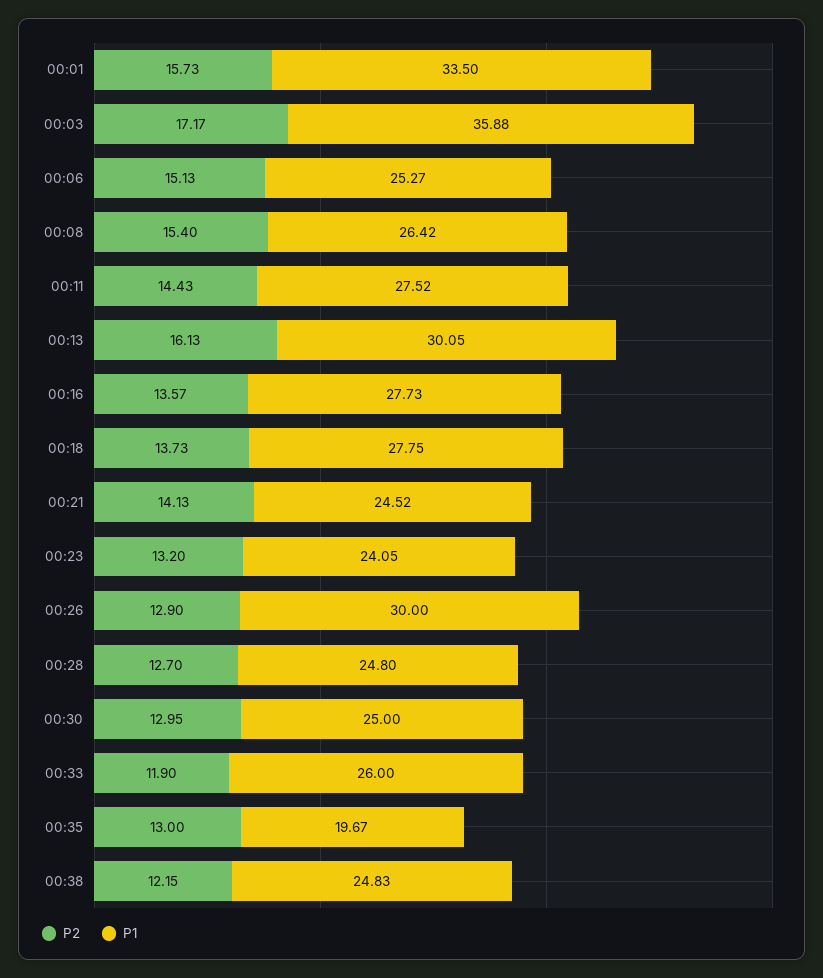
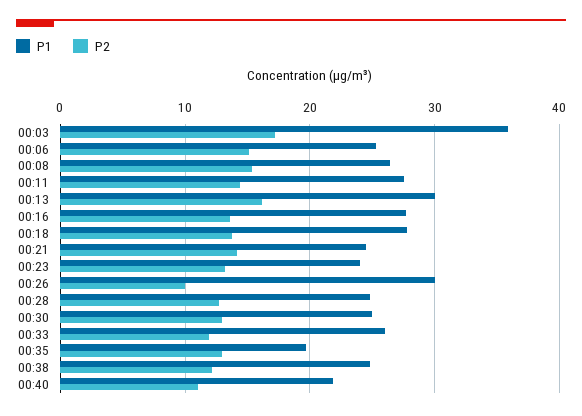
P2, 00:01: 15.73 -> none
P1, 00:01: 33.5 -> none
P2, 00:26: 12.9 -> 10
P1, 00:40: none -> 22
P2, 00:40: none -> 11

